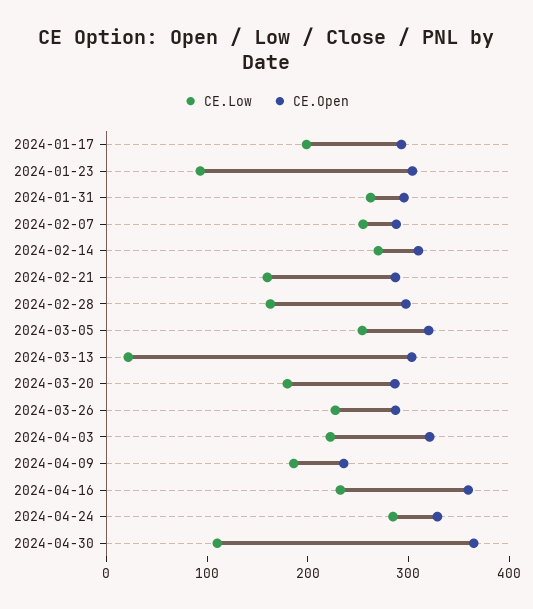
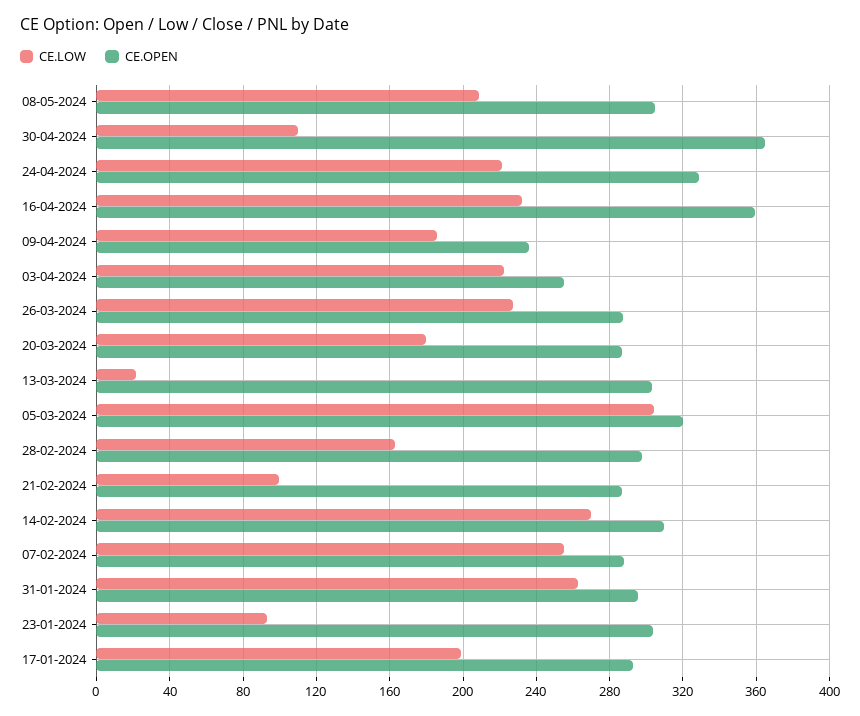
CE.Low, 2024-02-21: 160 -> 100
CE.Low, 2024-03-05: 260 -> 305
CE.Open, 2024-04-03: 320 -> 255
CE.Low, 2024-04-24: 280 -> 220
CE.Low, 08-05-2024: none -> 210
CE.Open, 08-05-2024: none -> 305

